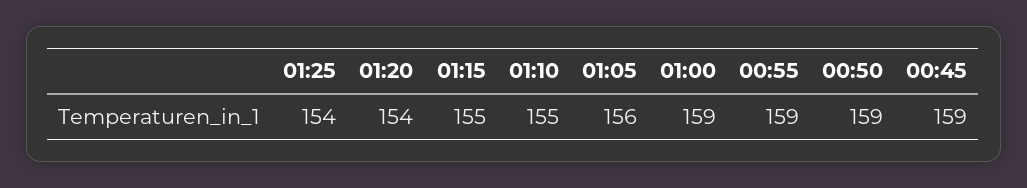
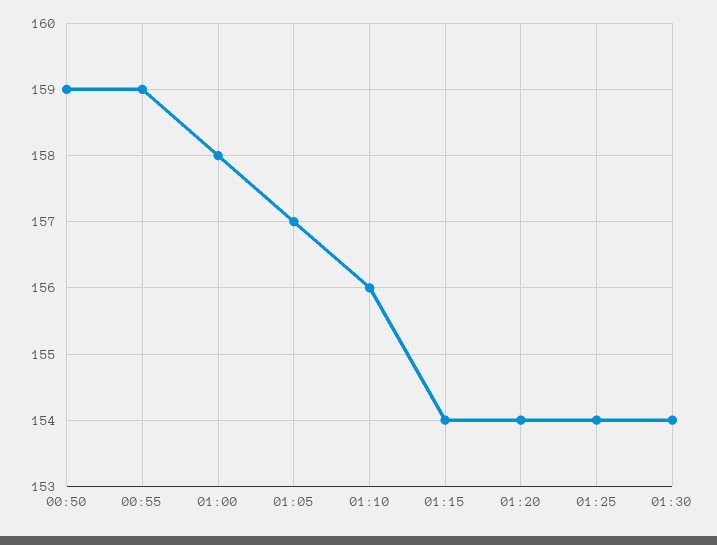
01:15: 155 -> 154
01:10: 155 -> 156
01:05: 156 -> 157
01:00: 159 -> 158
00:45: 159 -> none
01:30: none -> 154

